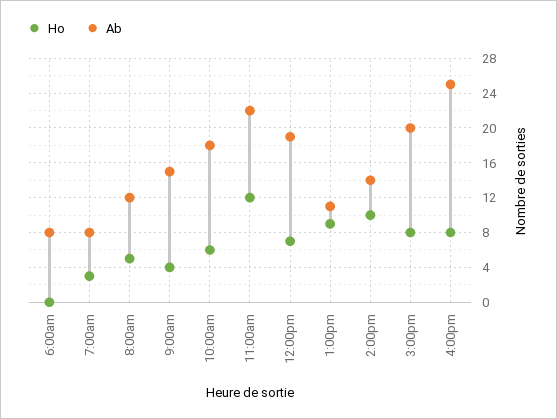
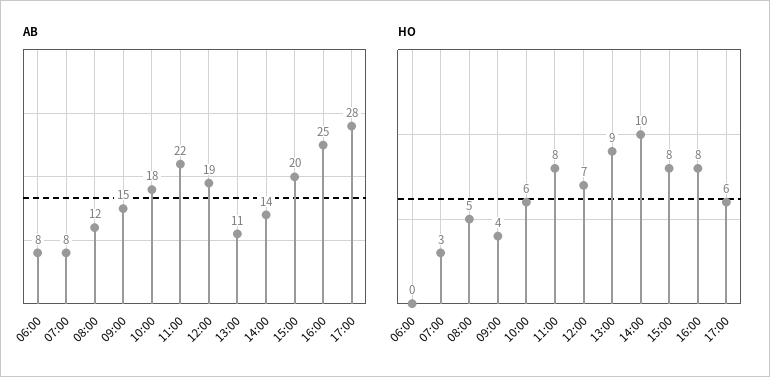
Ho, 11:00am: 12 -> 8
Ab, 17:00: none -> 28
Ho, 17:00: none -> 6

